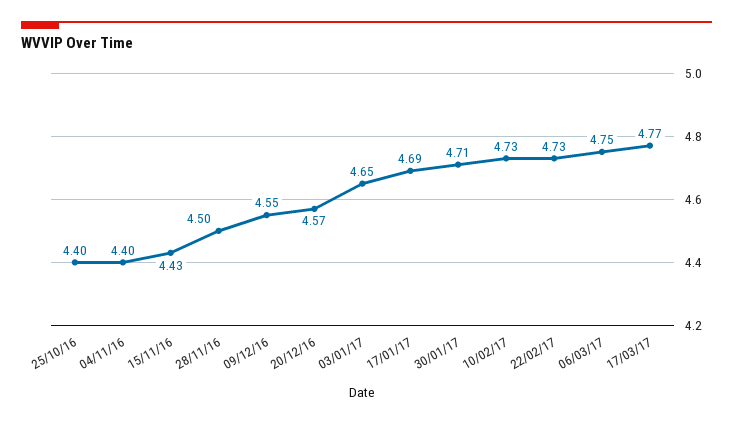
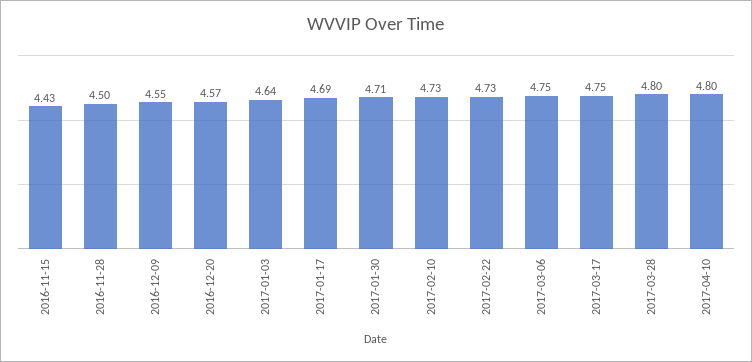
25/10/16: 4.4 -> none
04/11/16: 4.4 -> none
03/01/17: 4.65 -> 4.64
17/03/17: 4.77 -> 4.75
2017-03-28: none -> 4.8
2017-04-10: none -> 4.8

